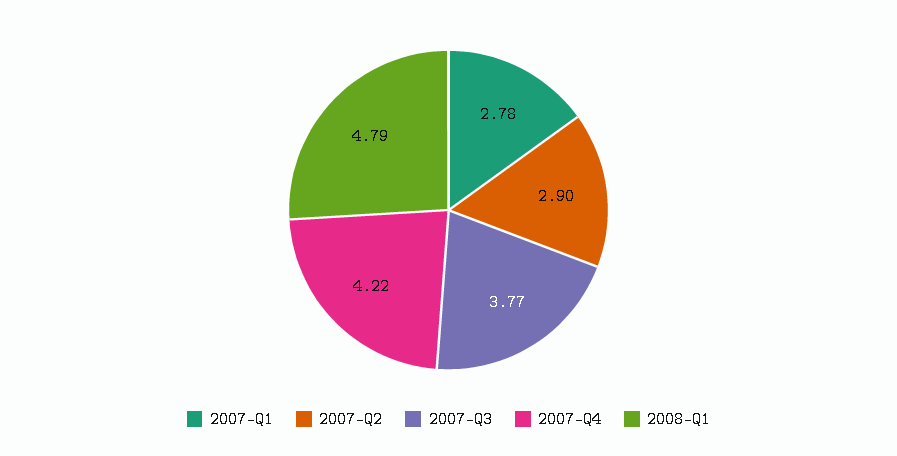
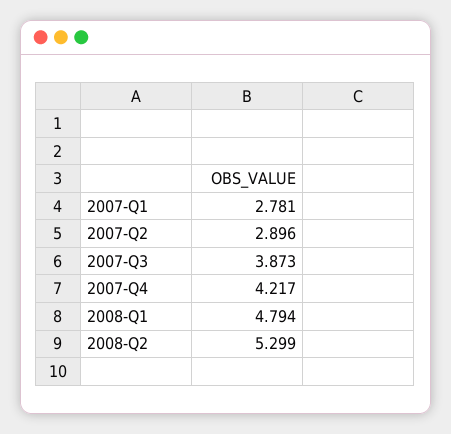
2007-Q3: 3.77 -> 3.873
2008-Q2: none -> 5.299

